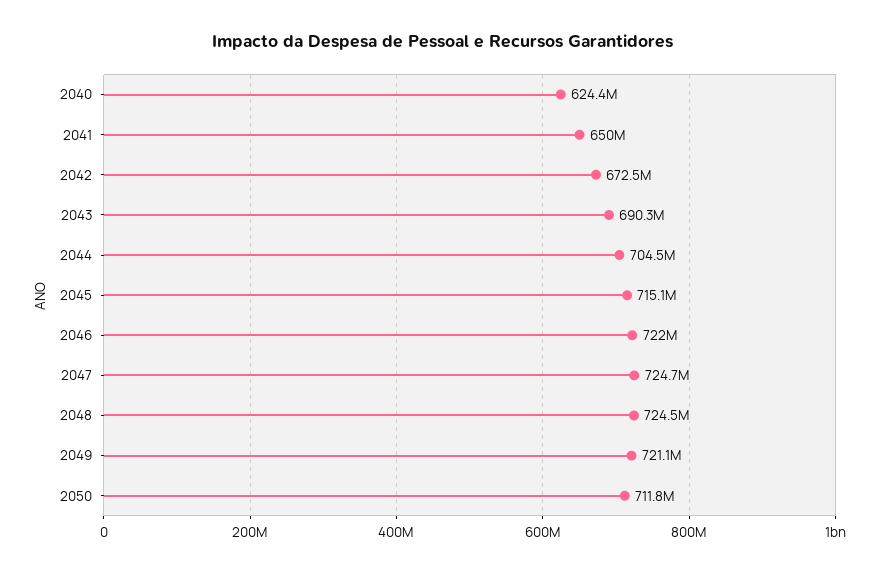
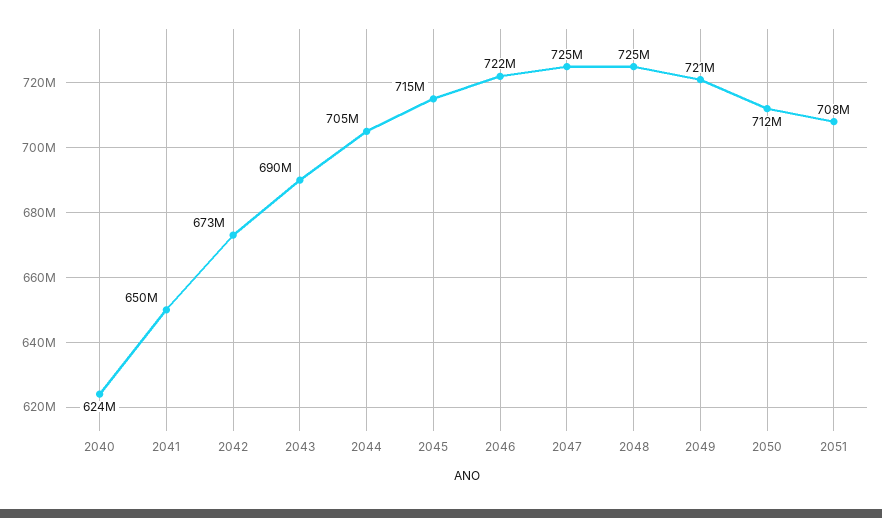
2051: none -> 708000000

